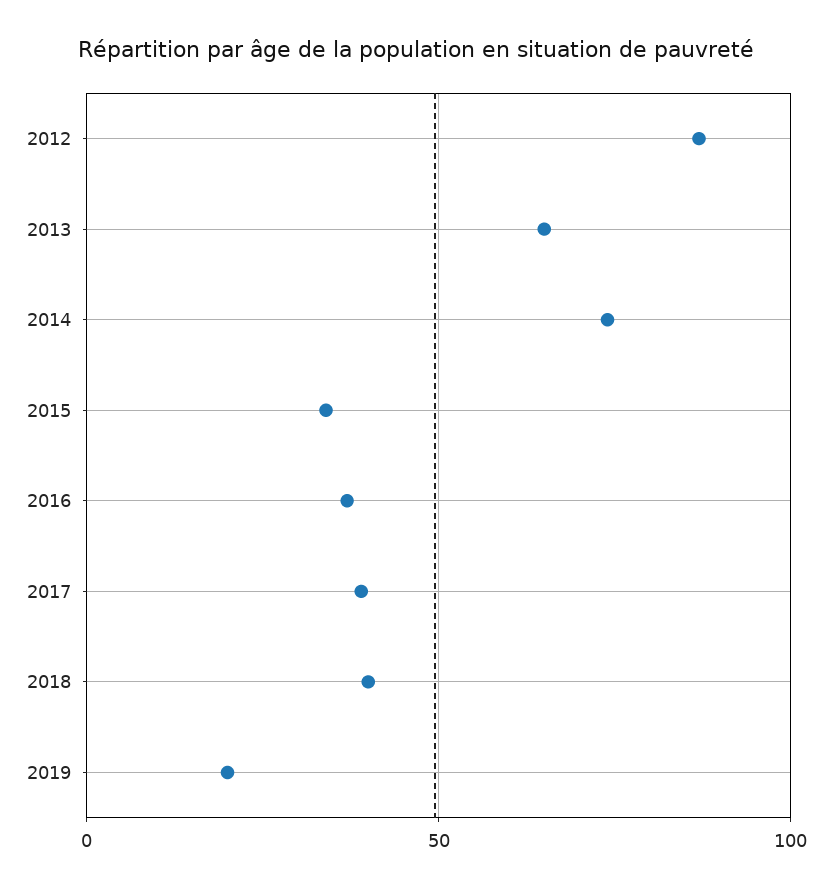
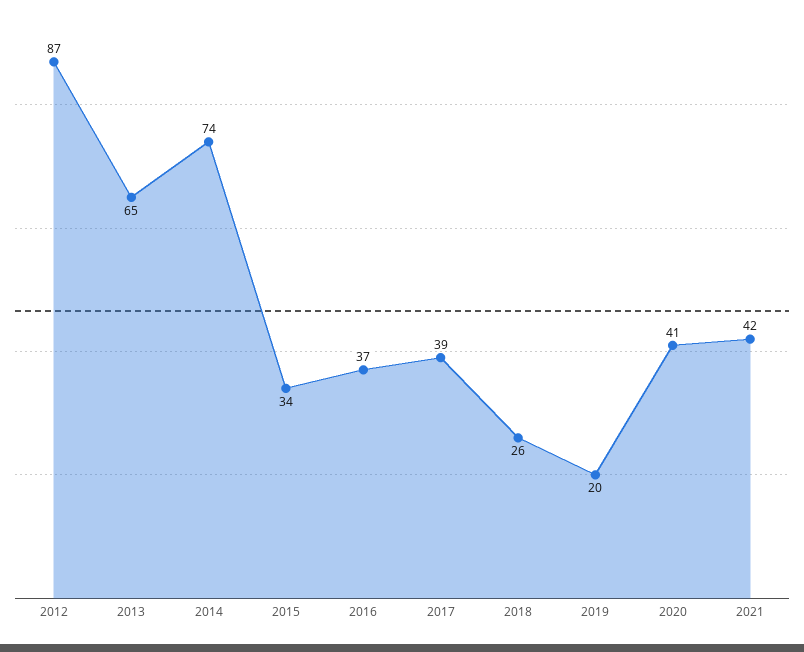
2018: 40 -> 26
2020: none -> 41
2021: none -> 42

